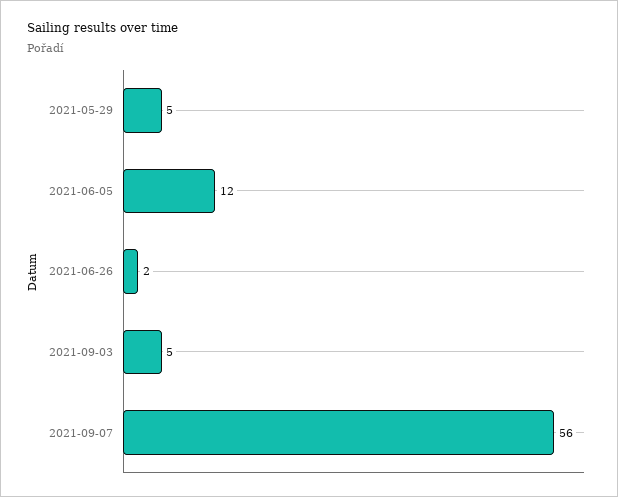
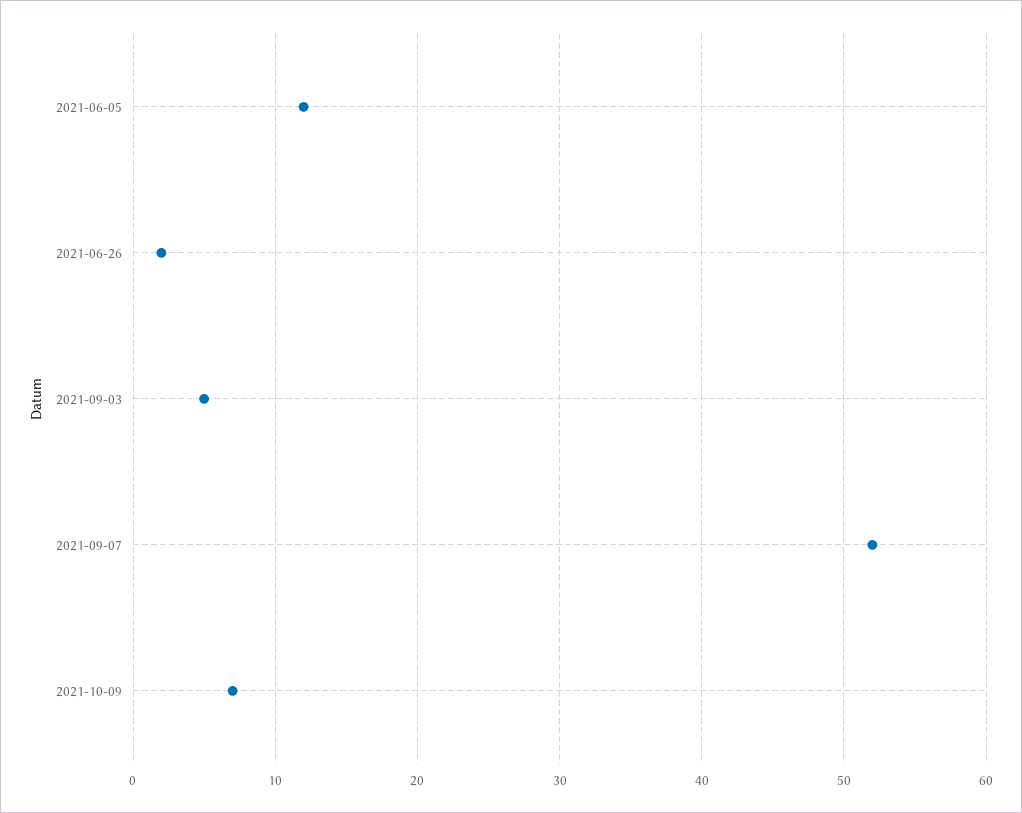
2021-05-29: 5 -> none
2021-09-07: 56 -> 52
2021-10-09: none -> 7

